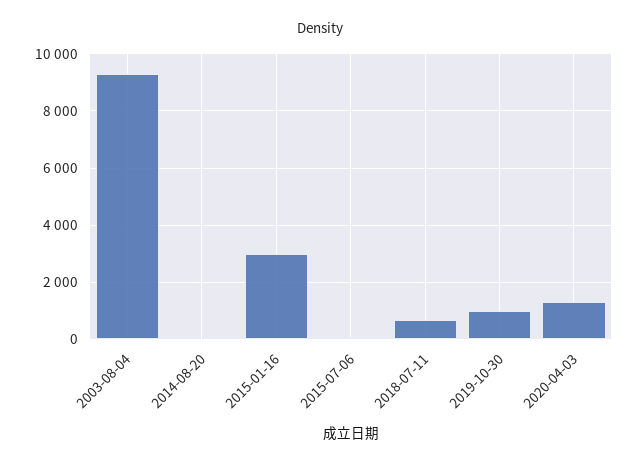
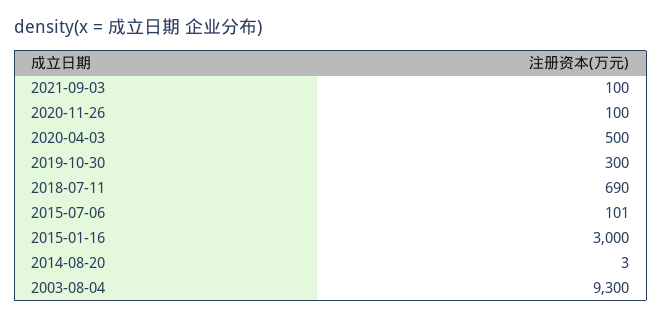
2019-10-30: 1000 -> 300
2020-04-03: 1250 -> 500
2021-09-03: none -> 100
2020-11-26: none -> 100

